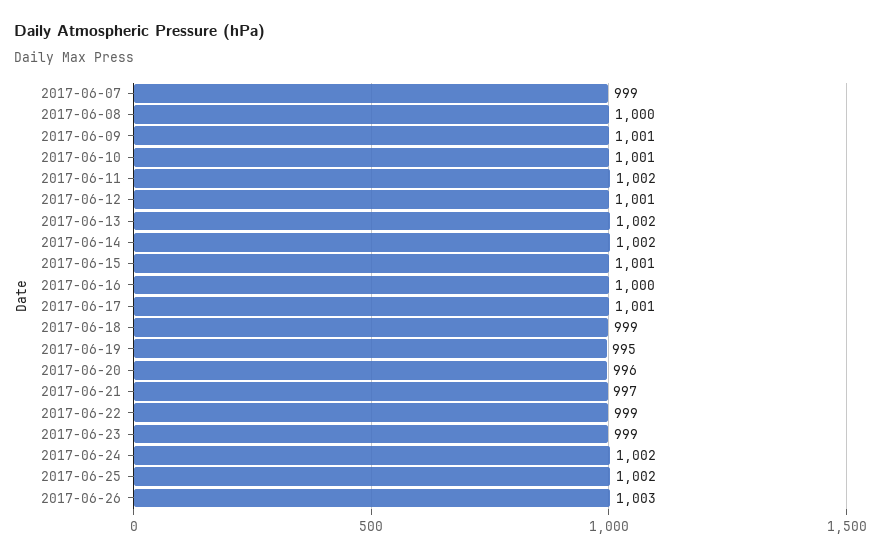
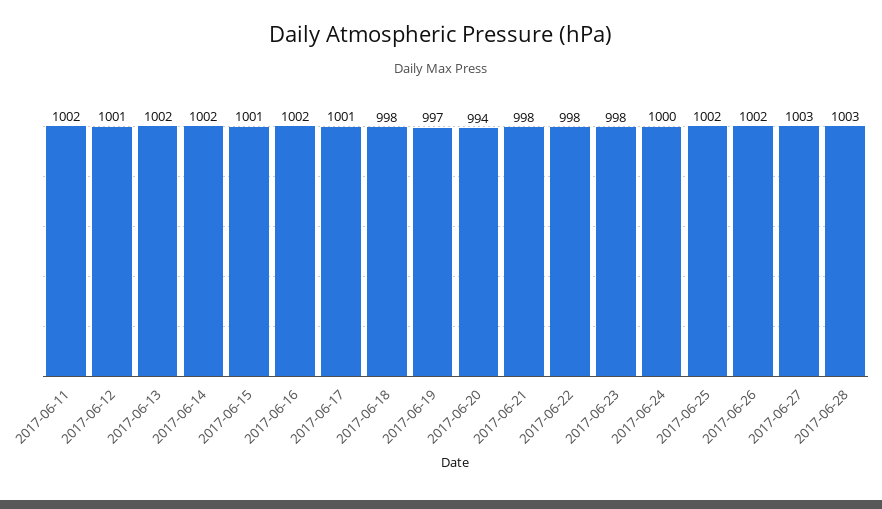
2017-06-07: 999 -> none
2017-06-08: 1000 -> none
2017-06-09: 1001 -> none
2017-06-10: 1001 -> none
2017-06-16: 1000 -> 1002
2017-06-18: 999 -> 998
2017-06-19: 995 -> 997
2017-06-20: 996 -> 994
2017-06-21: 997 -> 998
2017-06-22: 999 -> 998
2017-06-23: 999 -> 998
2017-06-24: 1002 -> 1000
2017-06-26: 1003 -> 1002
2017-06-27: none -> 1003
2017-06-28: none -> 1003

